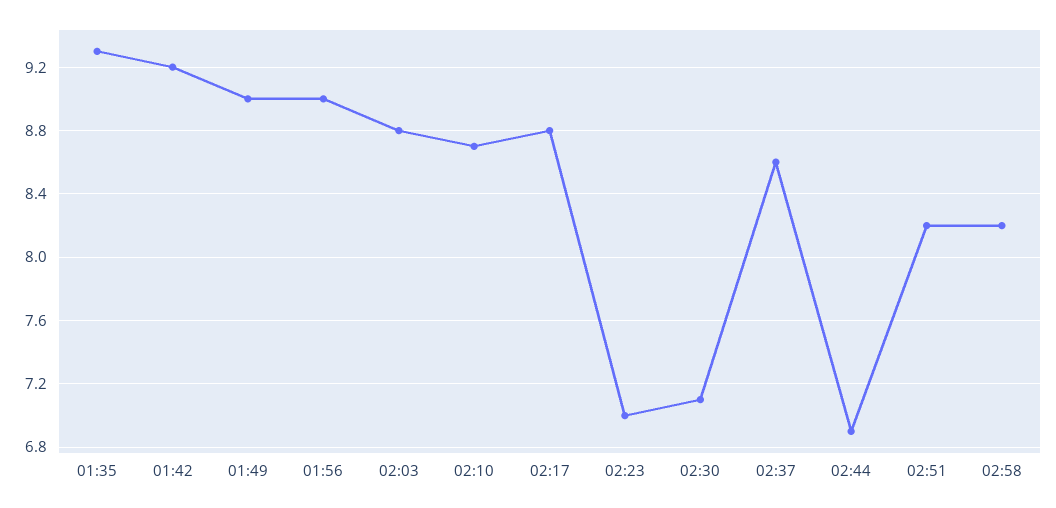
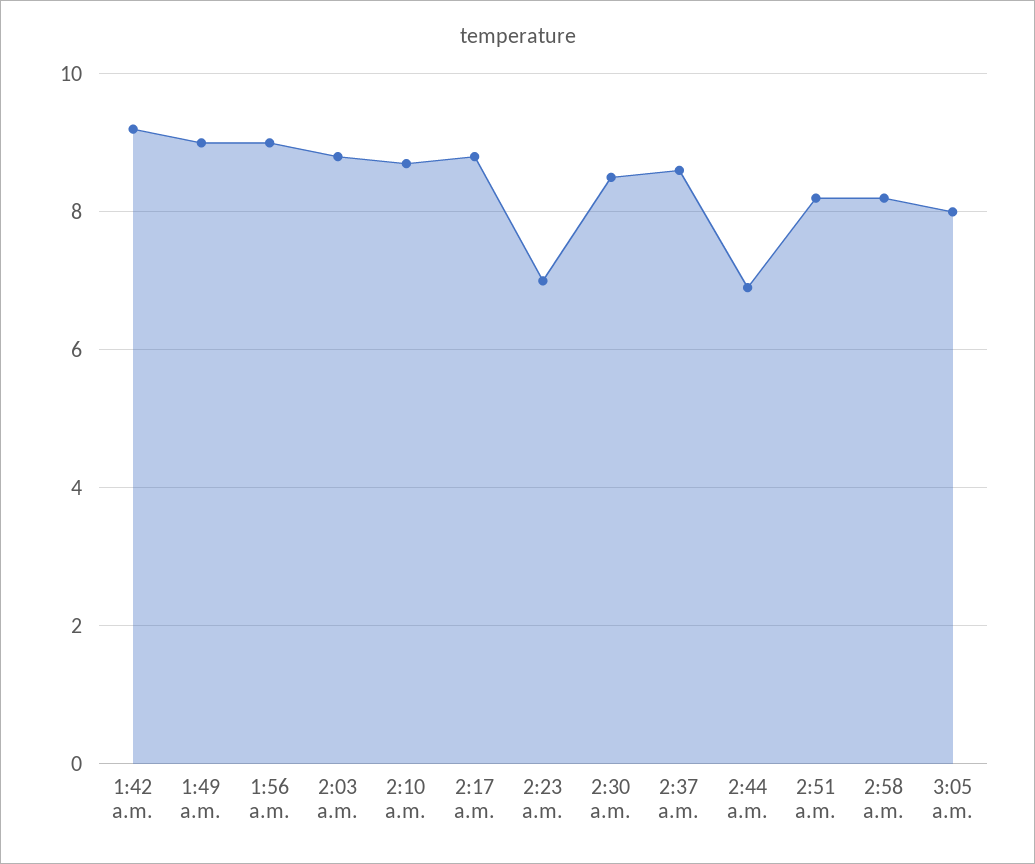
01:35: 9.3 -> none
02:30: 7.1 -> 8.5
3:05 a.m.: none -> 8

